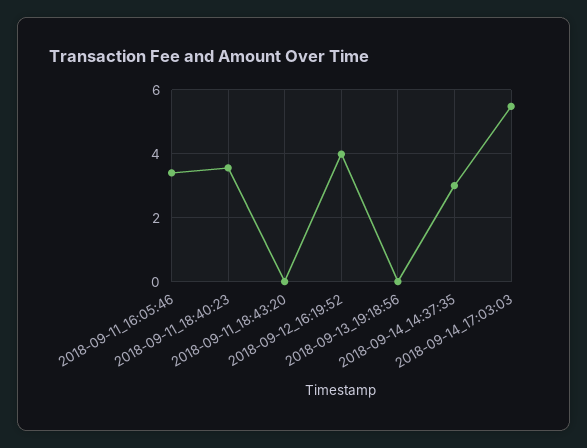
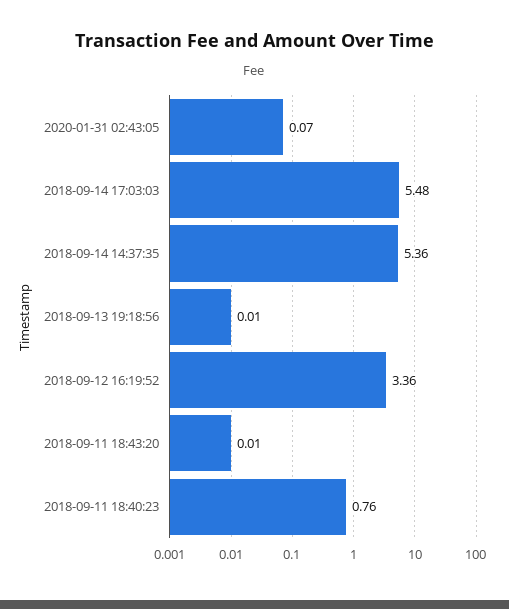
2018-09-11_16:05:46: 3.4 -> none
2018-09-11_18:40:23: 3.6 -> 0.76
2018-09-12_16:19:52: 4 -> 3.36
2018-09-14_14:37:35: 3 -> 5.36
2020-01-31 02:43:05: none -> 0.07

